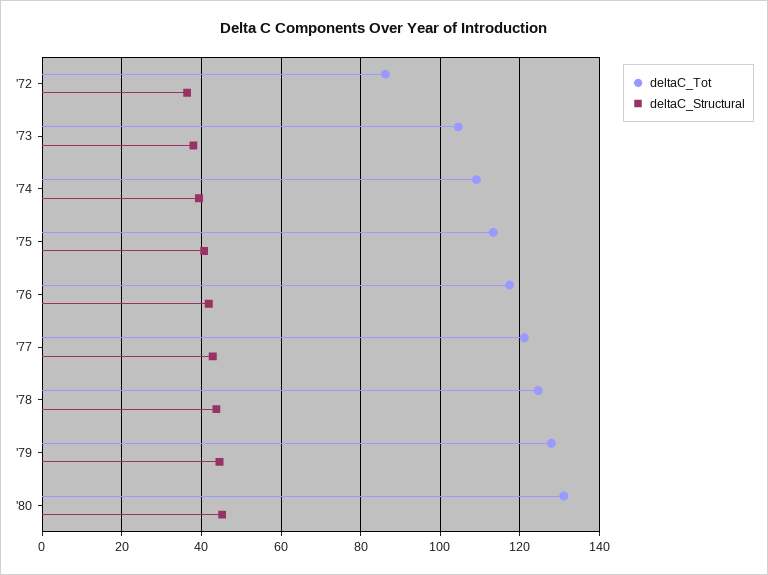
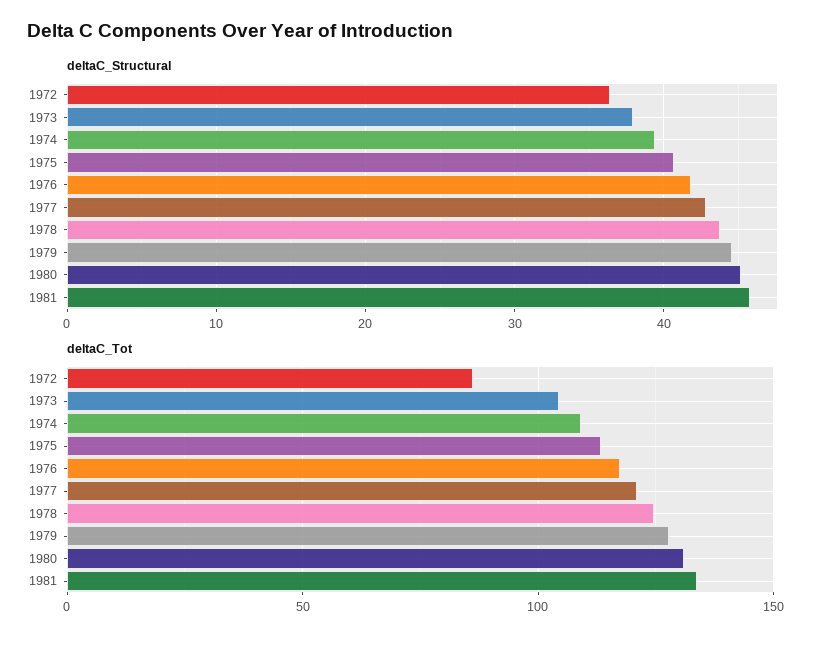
deltaC_Structural, 1981: none -> 46
deltaC_Tot, 1981: none -> 135

